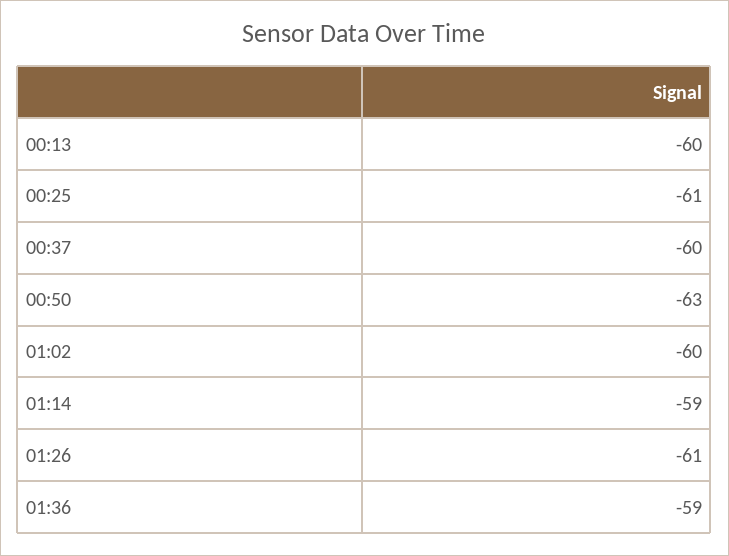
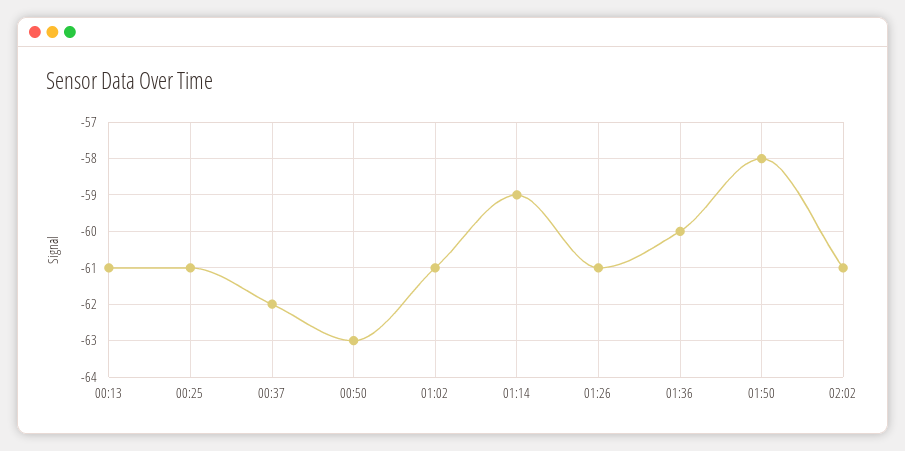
00:13: -60 -> -61
00:37: -60 -> -62
01:02: -60 -> -61
01:36: -59 -> -60
01:50: none -> -58
02:02: none -> -61

